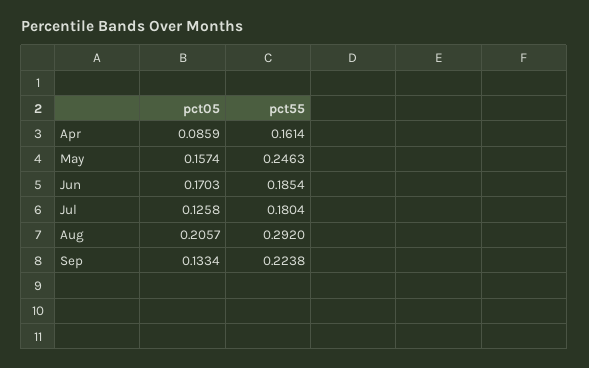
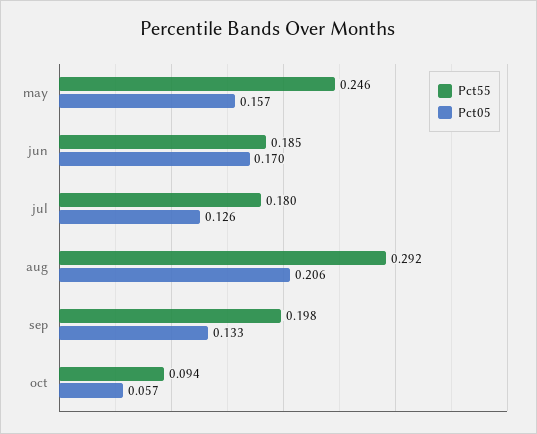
pct05, Apr: 0.0859 -> none
pct55, Apr: 0.1614 -> none
pct55, Sep: 0.2238 -> 0.198
pct55, oct: none -> 0.094
pct05, oct: none -> 0.057

